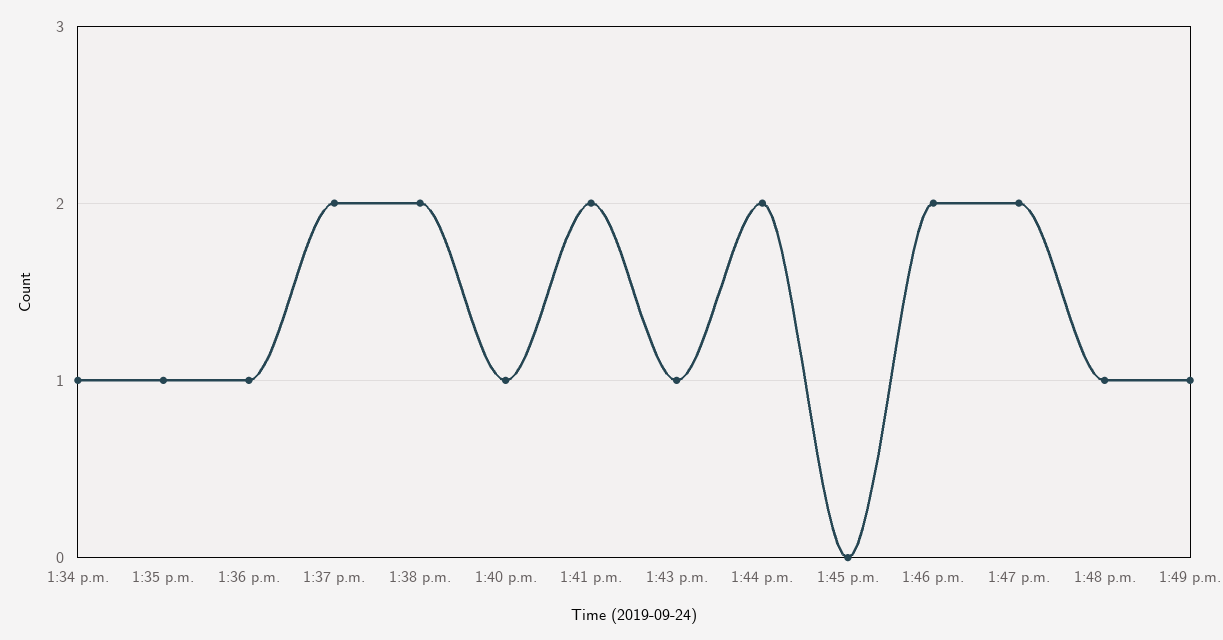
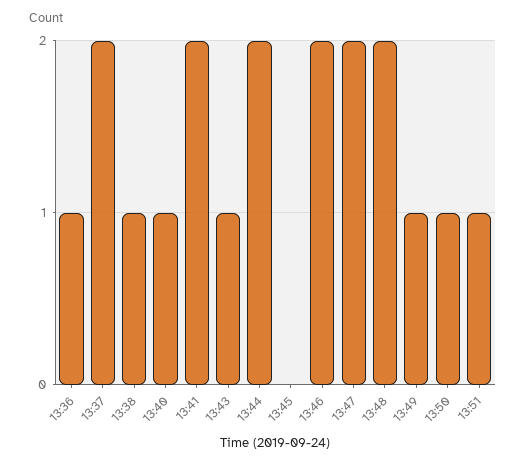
1:34 p.m.: 1 -> none
1:35 p.m.: 1 -> none
1:38 p.m.: 2 -> 1
1:48 p.m.: 1 -> 2
13:50: none -> 1
13:51: none -> 1

